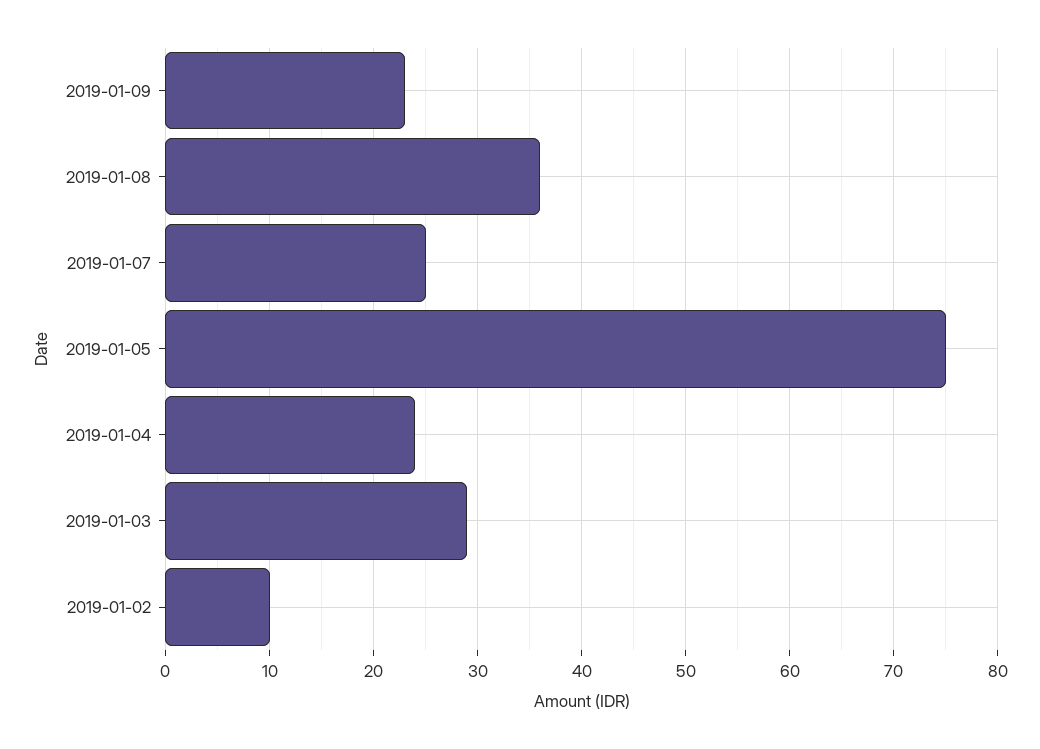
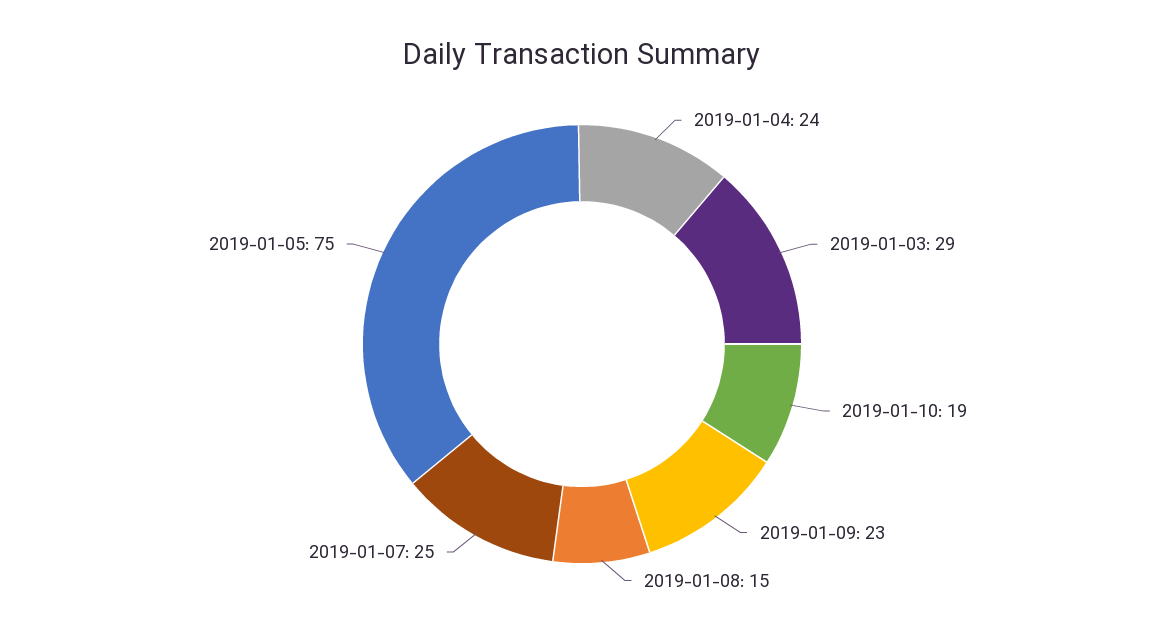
2019-01-08: 36 -> 15
2019-01-02: 10 -> none
2019-01-10: none -> 19

